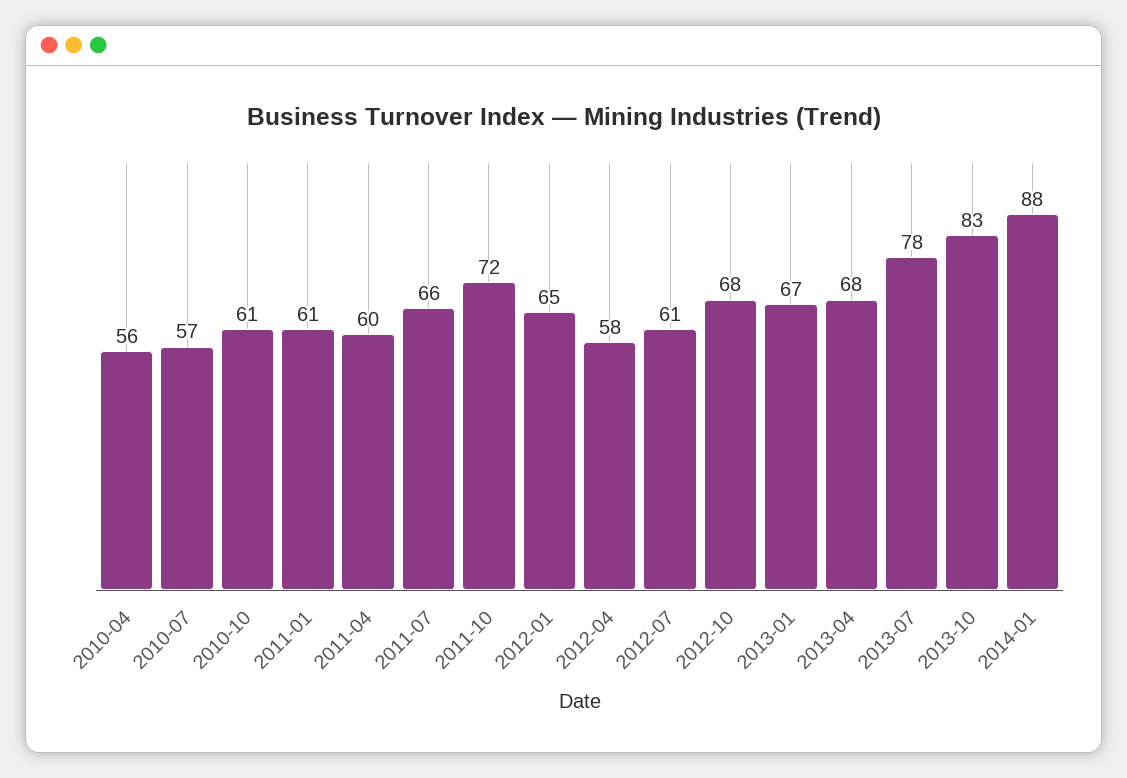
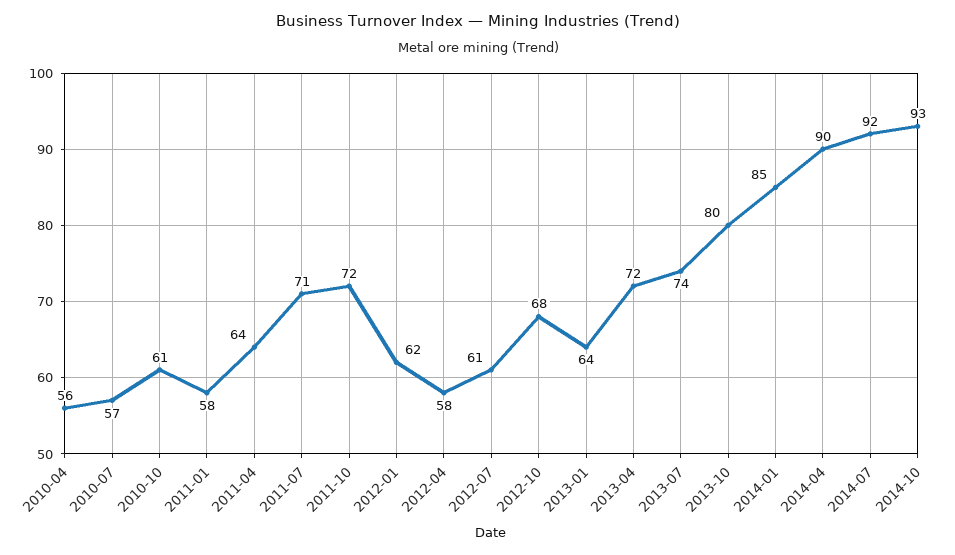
2011-01: 61 -> 58
2011-04: 60 -> 64
2011-07: 66 -> 71
2012-01: 65 -> 62
2013-01: 67 -> 64
2013-04: 68 -> 72
2013-07: 78 -> 74
2013-10: 83 -> 80
2014-01: 88 -> 85
2014-04: none -> 90
2014-07: none -> 92
2014-10: none -> 93

